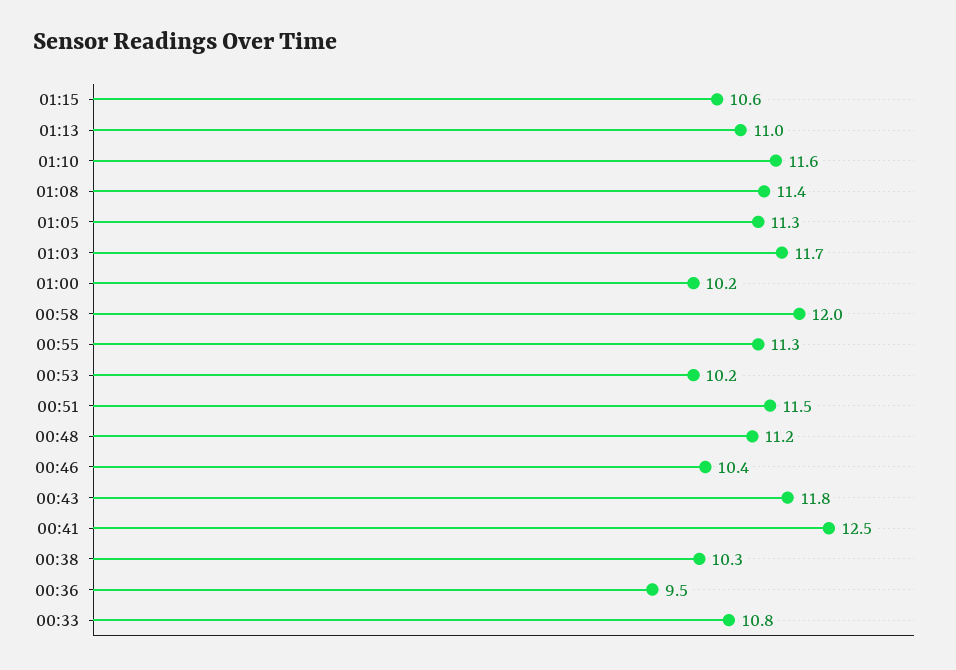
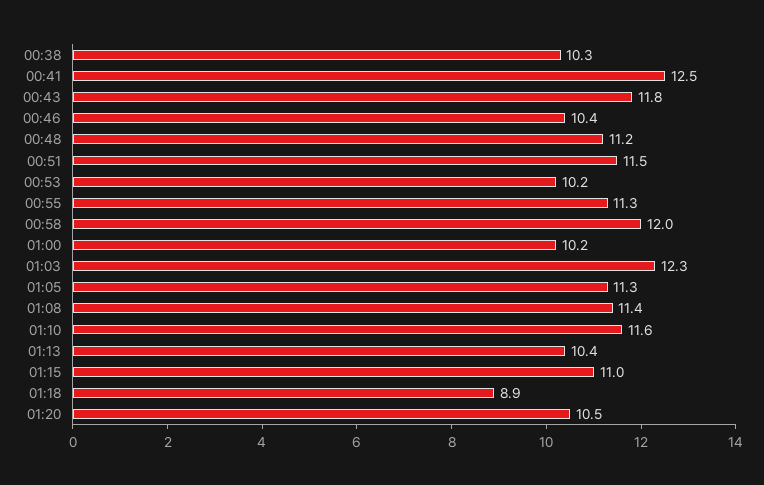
01:15: 10.6 -> 11
01:13: 11 -> 10.4
01:03: 11.7 -> 12.3
00:36: 9.5 -> none
00:33: 10.8 -> none
01:18: none -> 8.9
01:20: none -> 10.5

